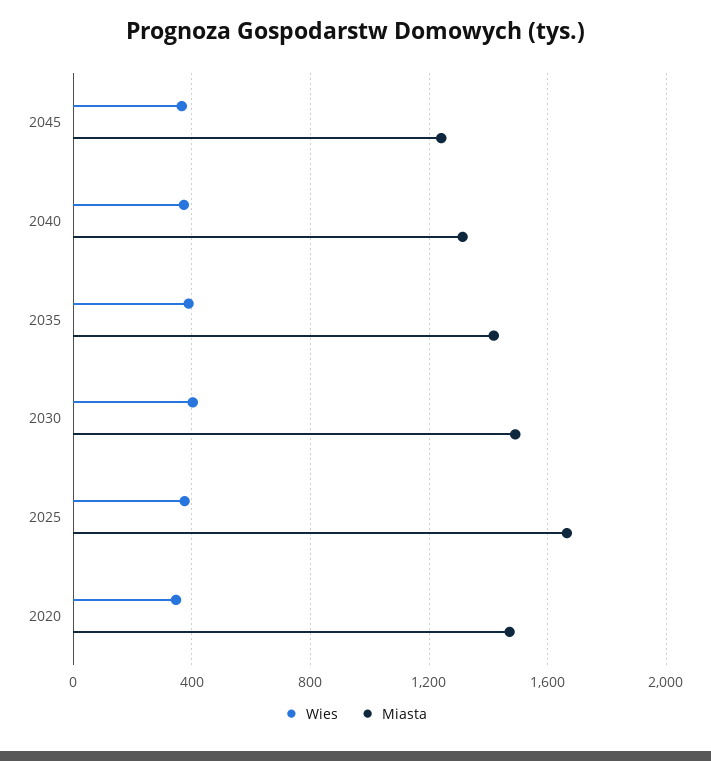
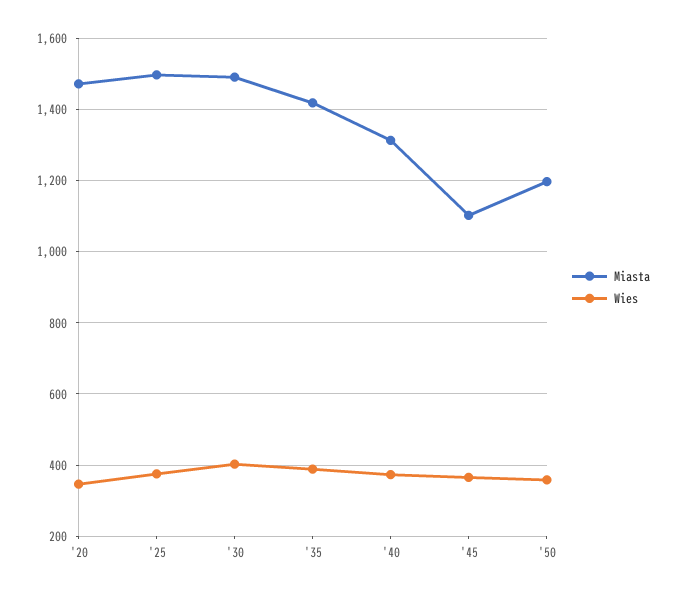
Miasta, 2045: 1250 -> 1100
Miasta, 2025: 1650 -> 1500
Miasta, '50: none -> 1200
Wies, '50: none -> 360

